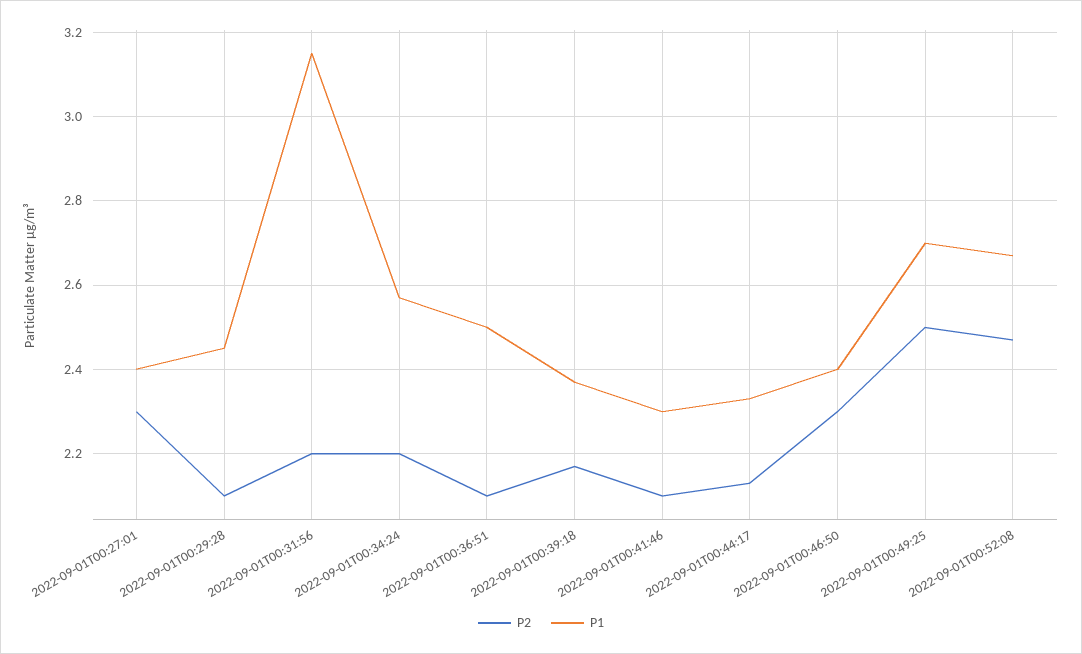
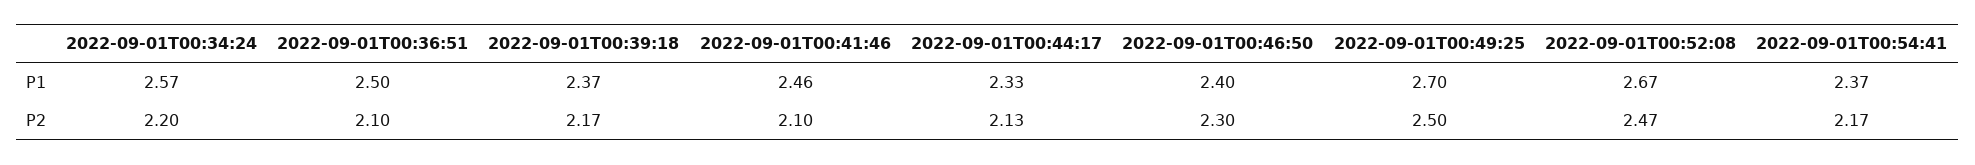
P2, 2022-09-01T00:27:01: 2.3 -> none
P1, 2022-09-01T00:27:01: 2.4 -> none
P2, 2022-09-01T00:29:28: 2.1 -> none
P1, 2022-09-01T00:29:28: 2.45 -> none
P2, 2022-09-01T00:31:56: 2.2 -> none
P1, 2022-09-01T00:31:56: 3.15 -> none
P1, 2022-09-01T00:41:46: 2.3 -> 2.46
P1, 2022-09-01T00:54:41: none -> 2.37
P2, 2022-09-01T00:54:41: none -> 2.17

